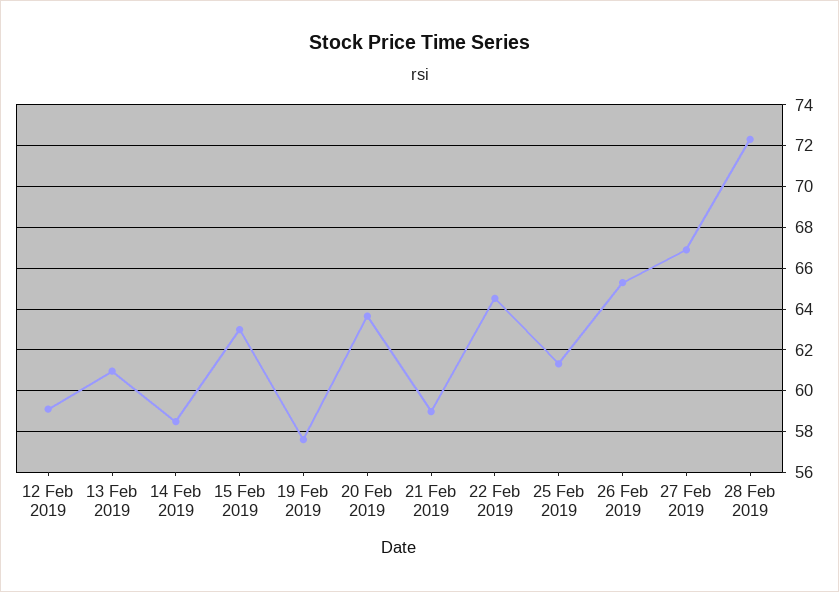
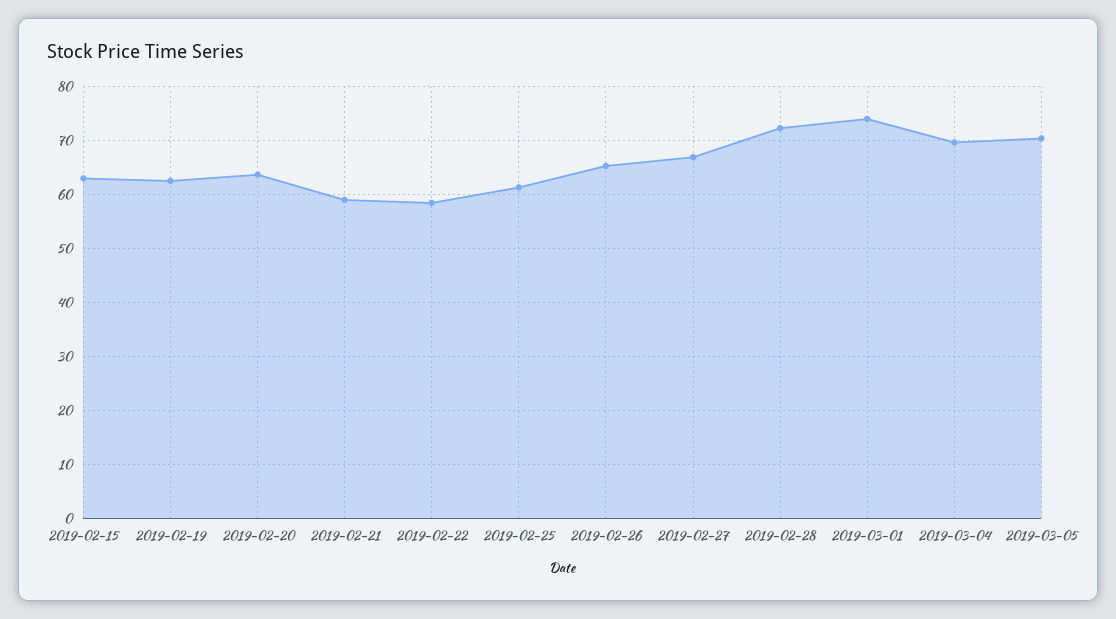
12 Feb 2019: 59 -> none
13 Feb 2019: 61 -> none
14 Feb 2019: 58.5 -> none
19 Feb 2019: 57.5 -> 62
22 Feb 2019: 64.5 -> 58
2019-03-01: none -> 74
2019-03-04: none -> 70
2019-03-05: none -> 70

